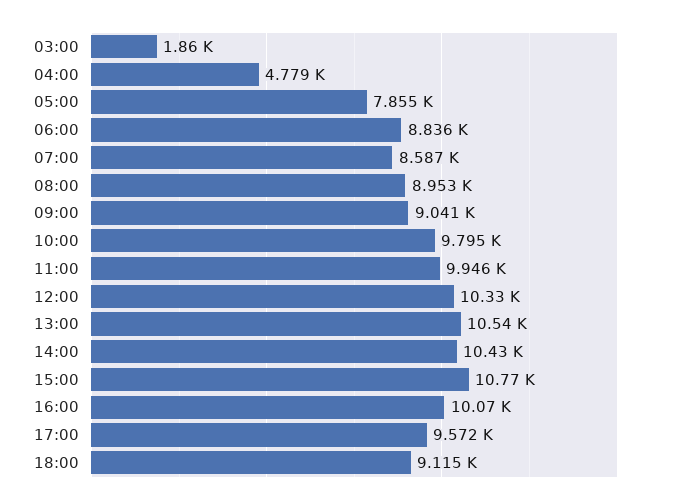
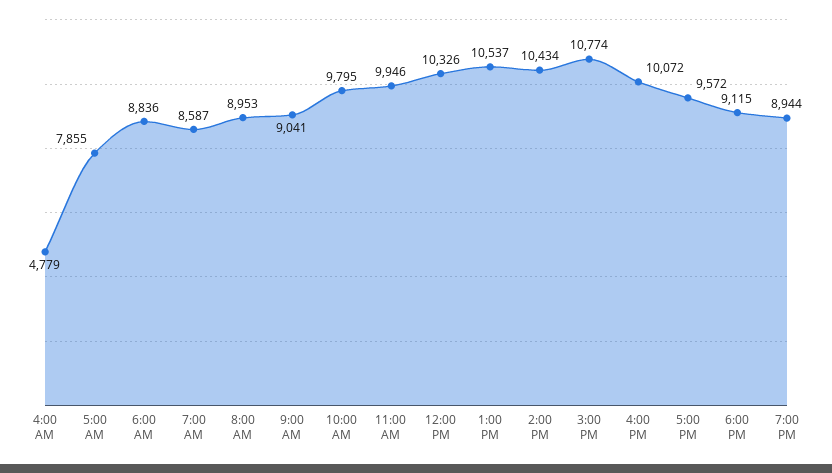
03:00: 1860 -> none
7:00 PM: none -> 8944

